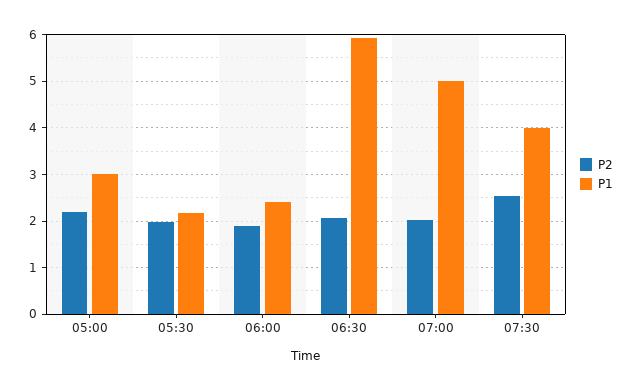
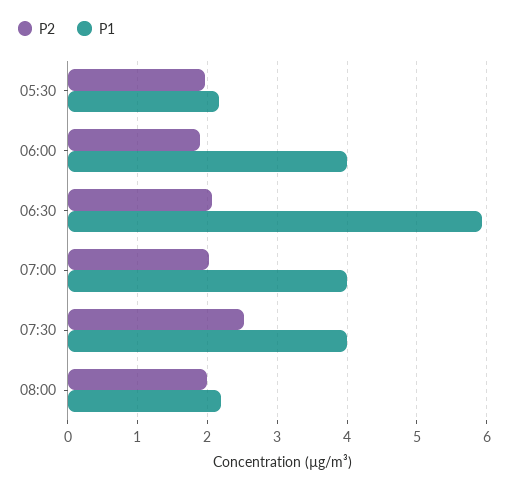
P2, 05:00: 2.2 -> none
P1, 05:00: 3 -> none
P1, 06:00: 2.4 -> 4
P1, 07:00: 5 -> 4
P2, 08:00: none -> 2
P1, 08:00: none -> 2.2

